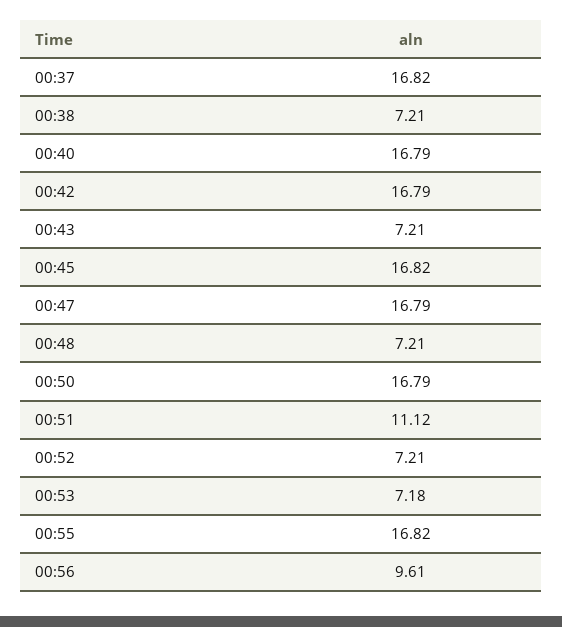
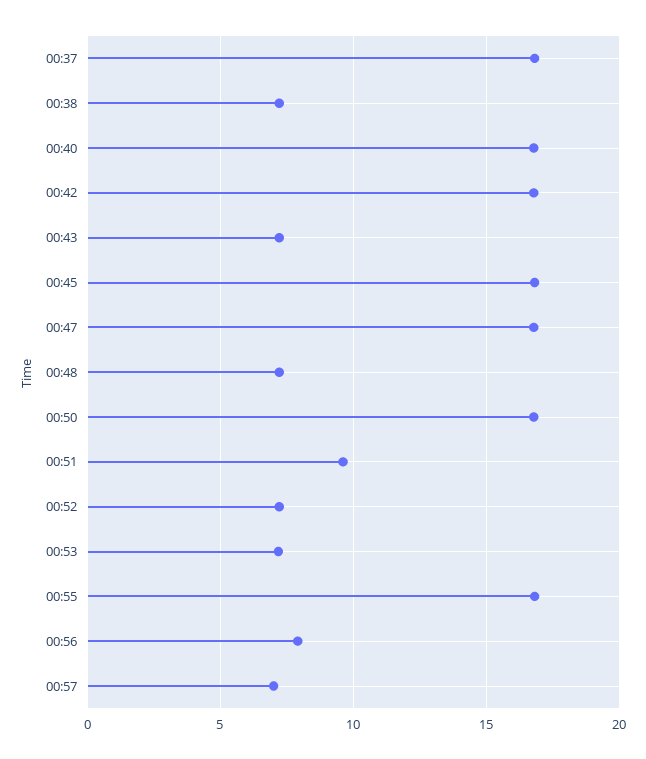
00:51: 11.12 -> 9.5
00:56: 9.61 -> 8
00:57: none -> 7

